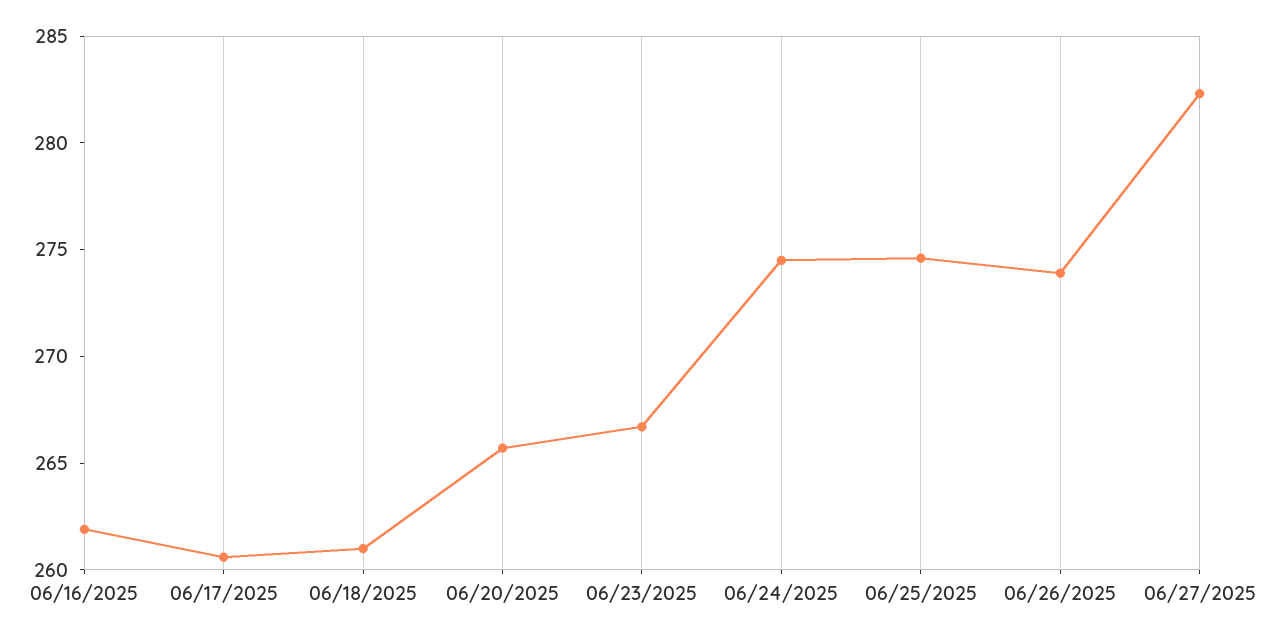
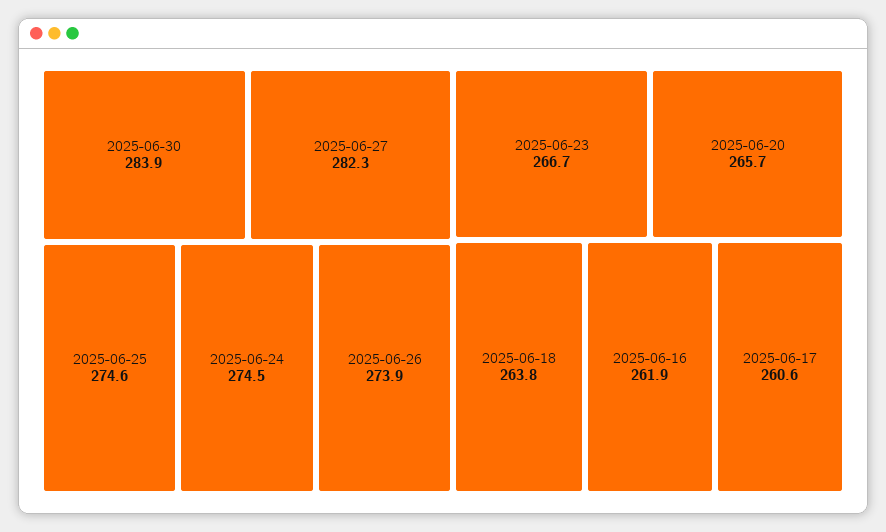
06/18/2025: 261 -> 263.8
2025-06-30: none -> 283.9

